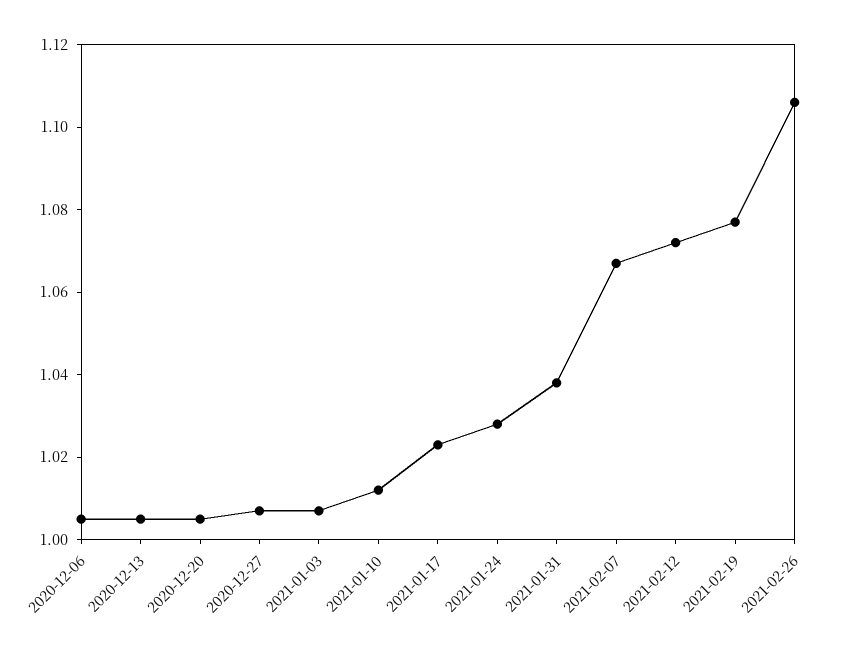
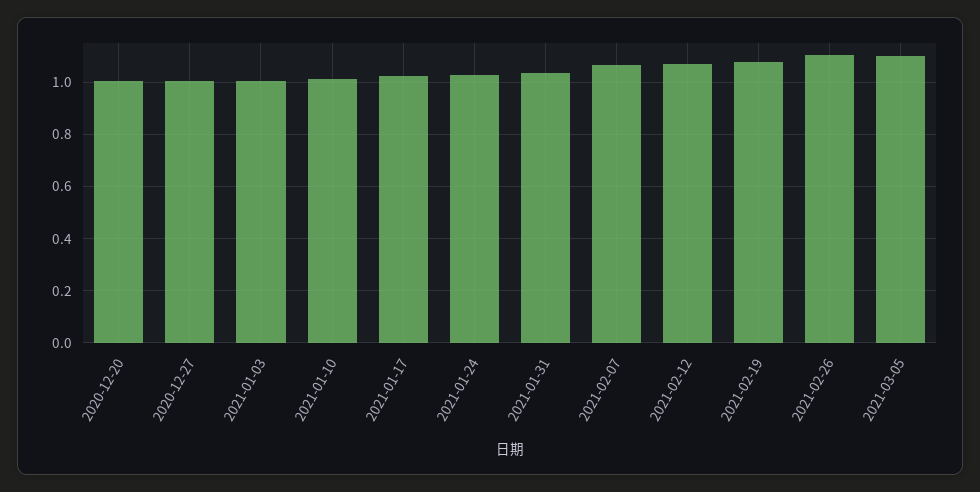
2020-12-06: 1.005 -> none
2020-12-13: 1.005 -> none
2021-03-05: none -> 1.1

